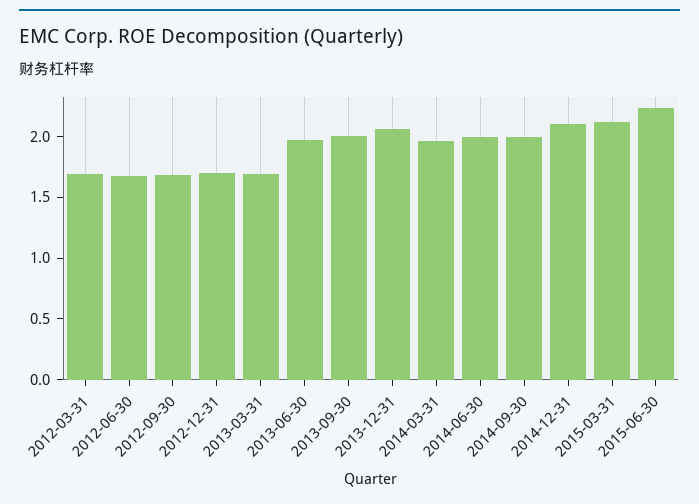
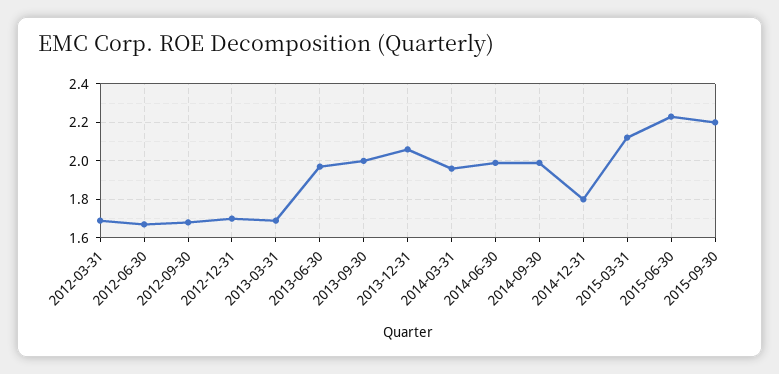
2014-12-31: 2.1 -> 1.8
2015-09-30: none -> 2.2

